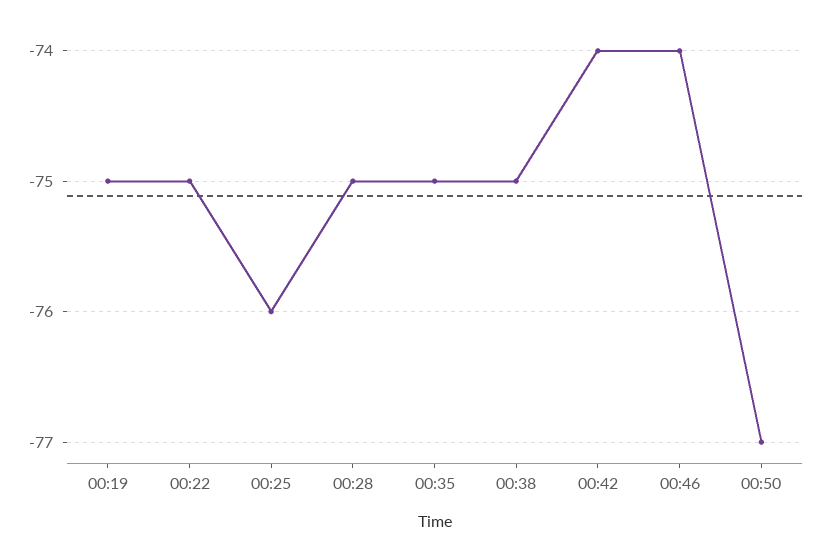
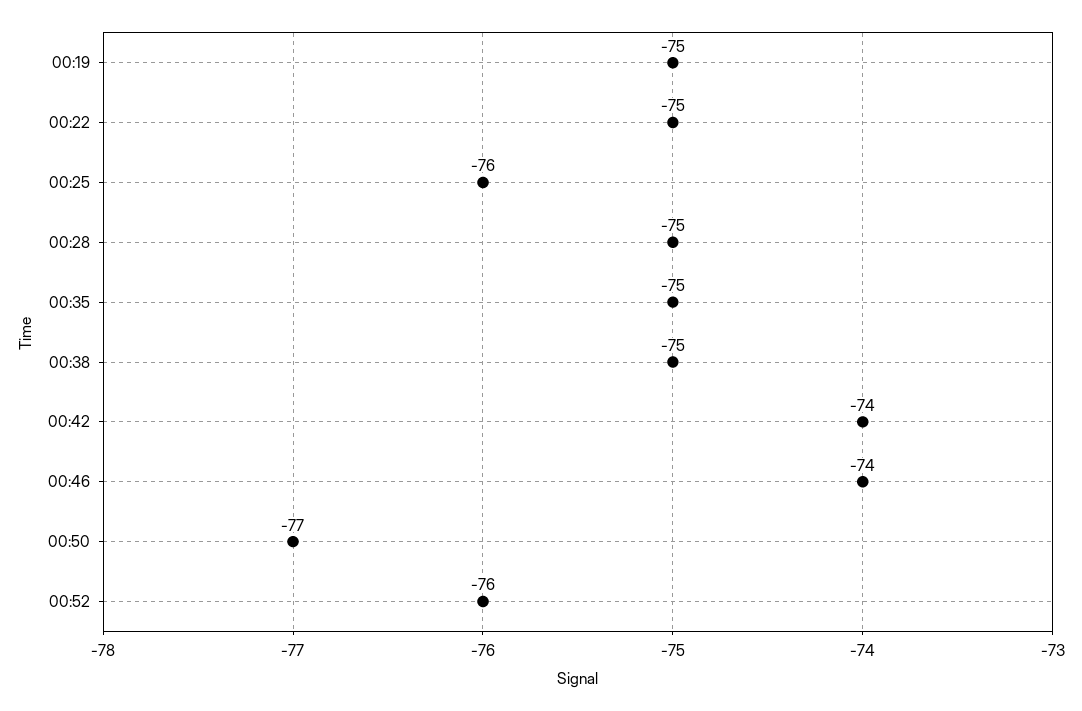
00:52: none -> -76

